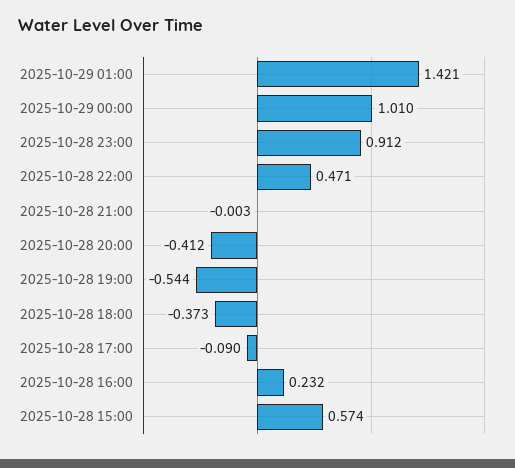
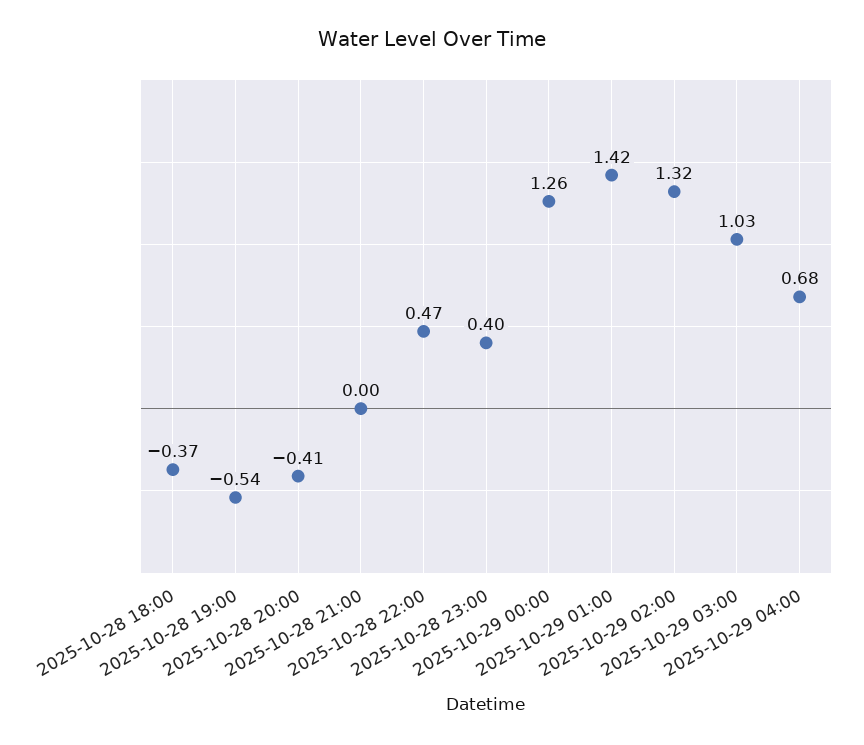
2025-10-29 00:00: 1.01 -> 1.26
2025-10-28 23:00: 0.912 -> 0.4
2025-10-28 17:00: -0.09 -> none
2025-10-28 16:00: 0.232 -> none
2025-10-28 15:00: 0.574 -> none
2025-10-29 02:00: none -> 1.32
2025-10-29 03:00: none -> 1.03
2025-10-29 04:00: none -> 0.68

